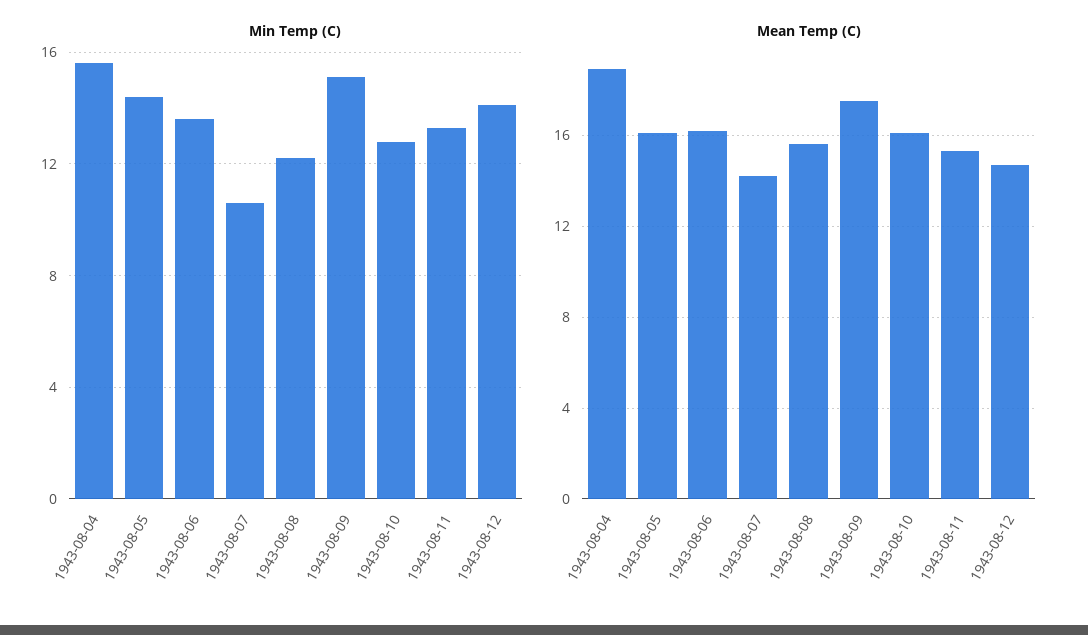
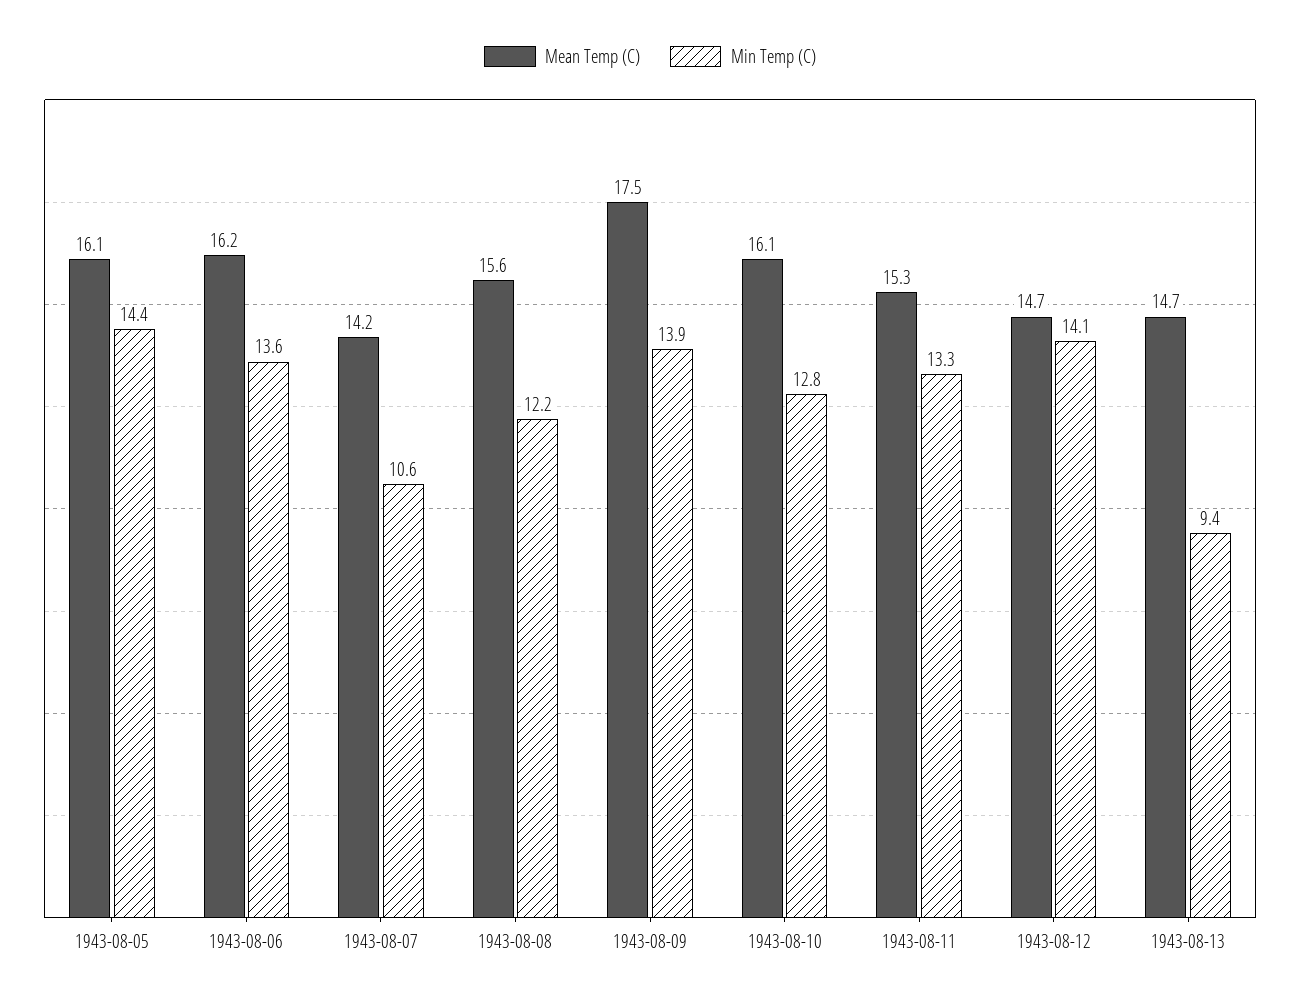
Min Temp (C), 1943-08-04: 15.5 -> none
Min Temp (C), 1943-08-09: 15 -> 13.9
Mean Temp (C), 1943-08-04: 19 -> none
Mean Temp (C), 1943-08-13: none -> 14.7
Min Temp (C), 1943-08-13: none -> 9.4

